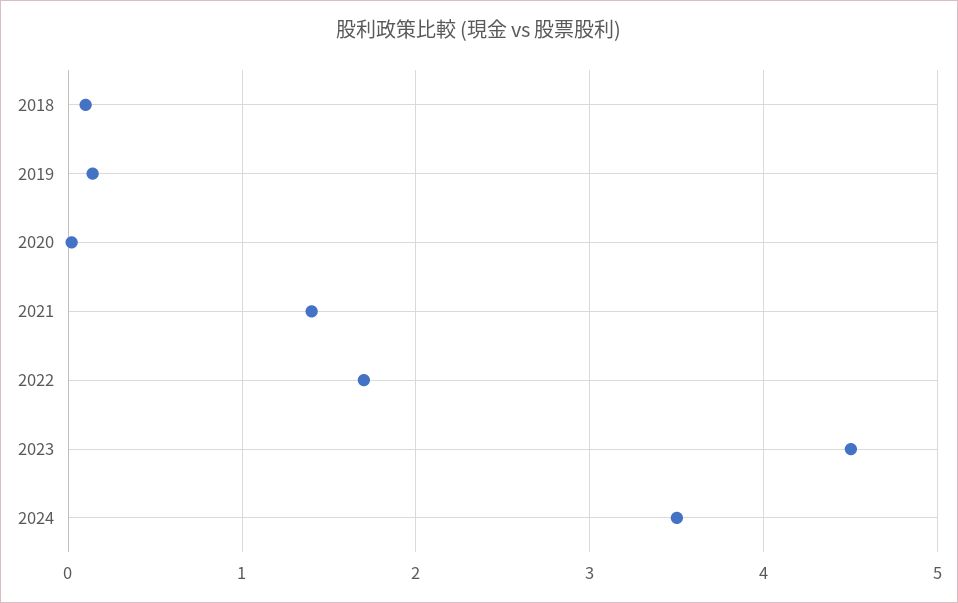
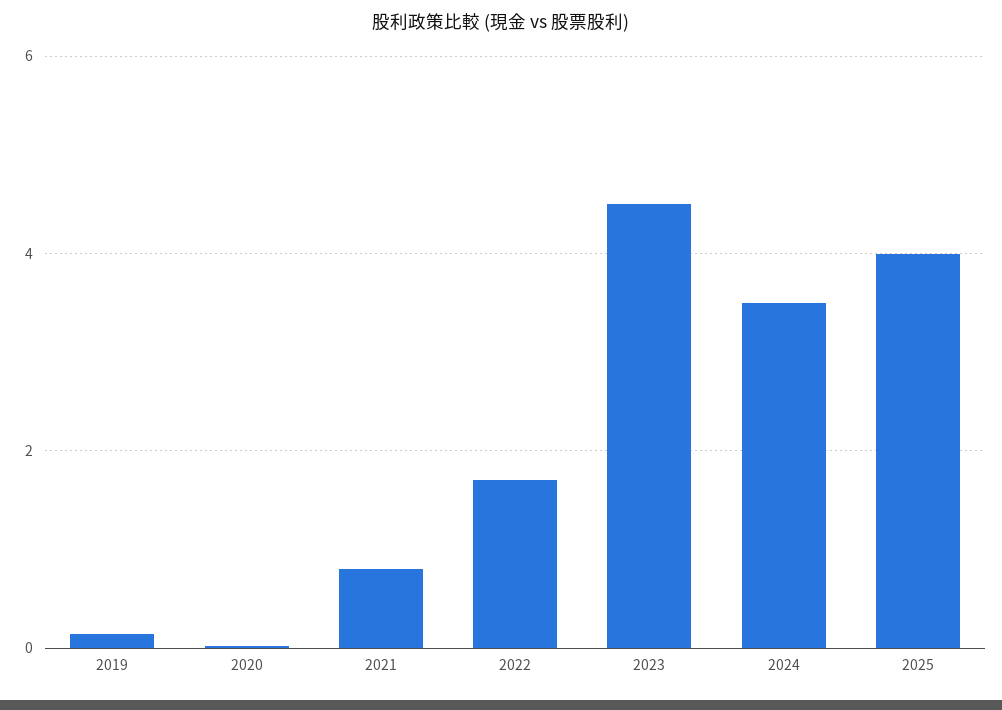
2018: 0.1 -> none
2021: 1.4 -> 0.8
2025: none -> 4

